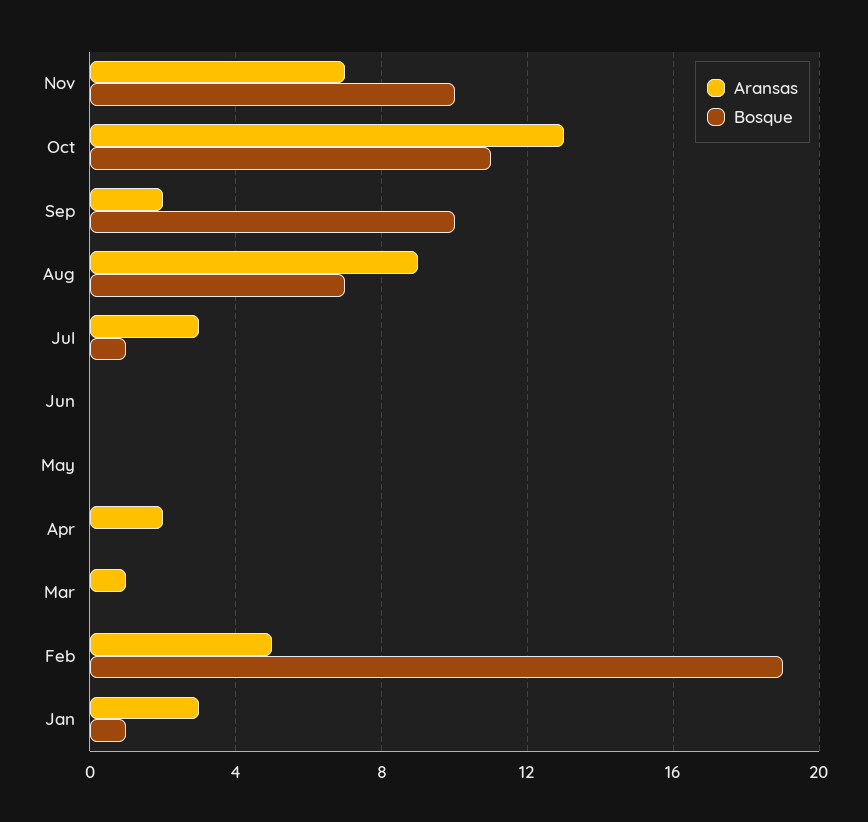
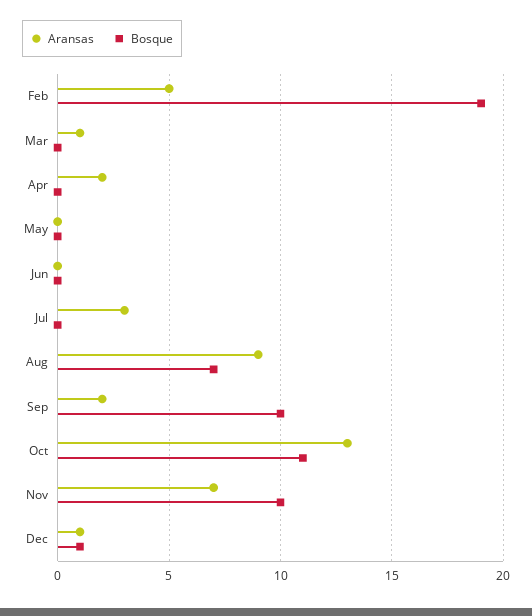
Bosque, Jul: 1 -> 0
Aransas, Jan: 3 -> none
Bosque, Jan: 1 -> none
Aransas, Dec: none -> 1
Bosque, Dec: none -> 1

